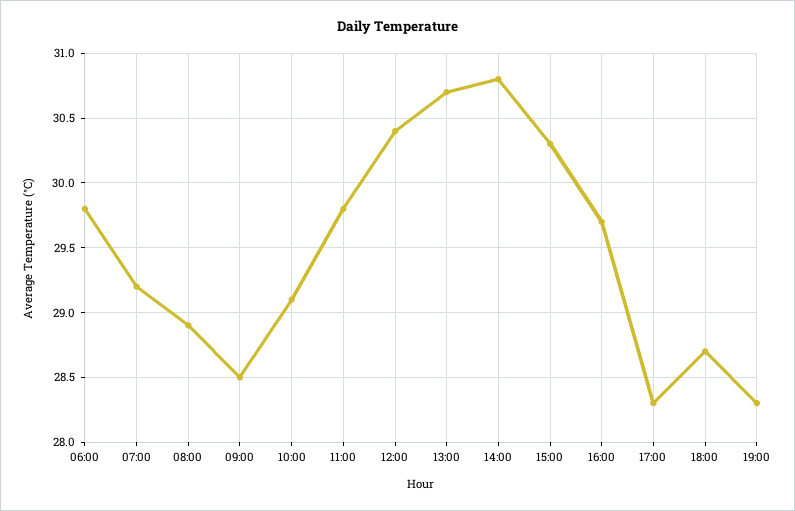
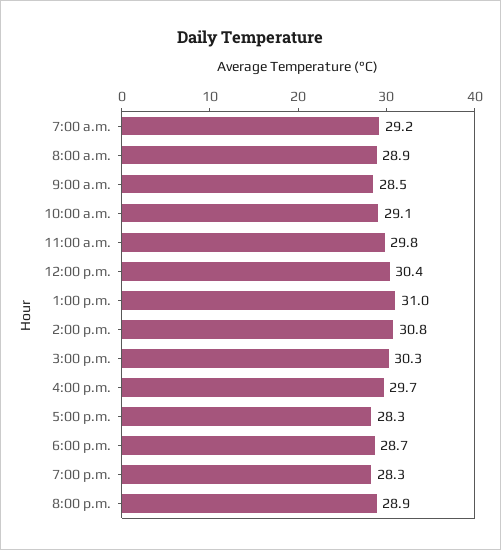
06:00: 29.8 -> none
13:00: 30.7 -> 31
8:00 p.m.: none -> 28.9

